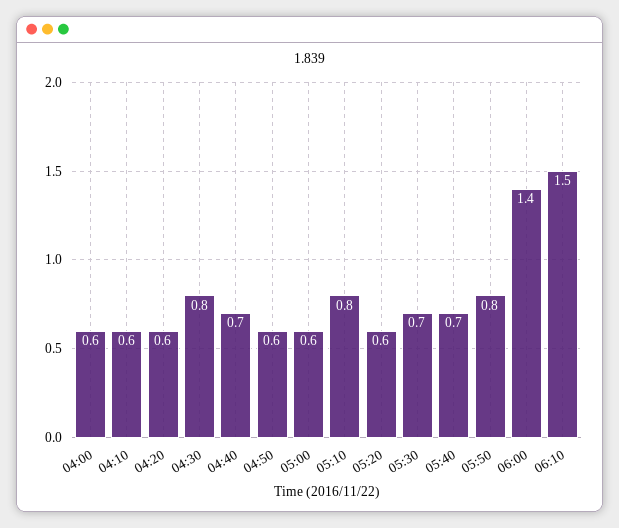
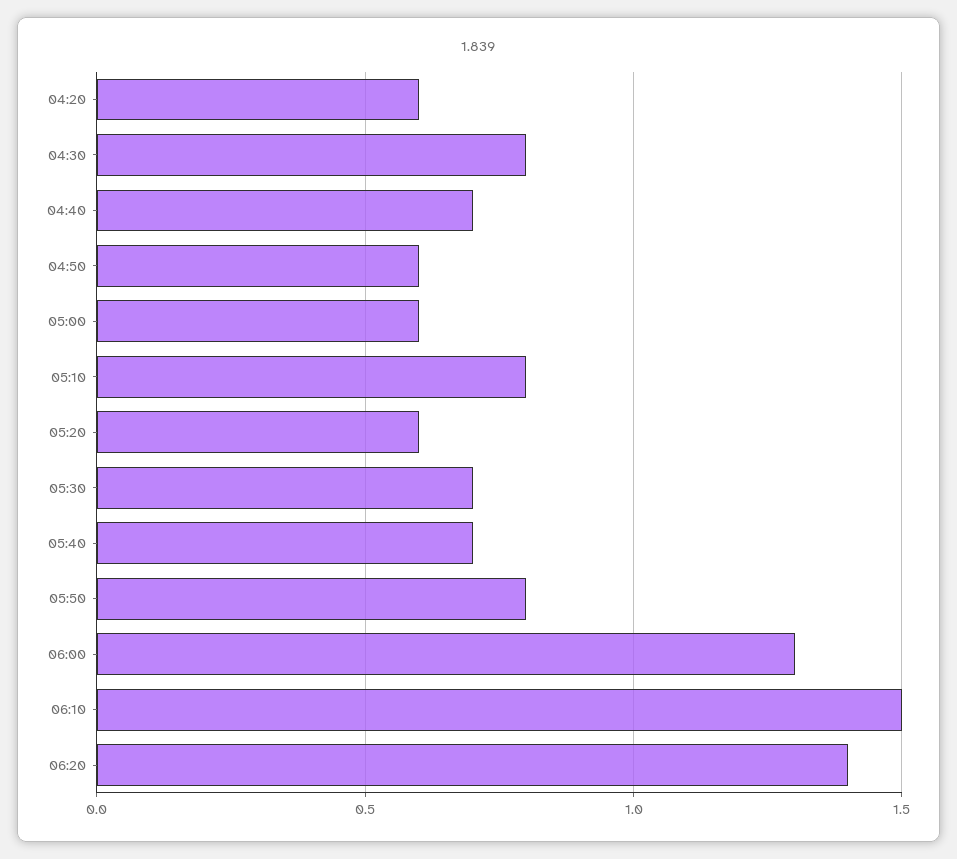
04:00: 0.6 -> none
04:10: 0.6 -> none
06:00: 1.4 -> 1.3
06:20: none -> 1.4

